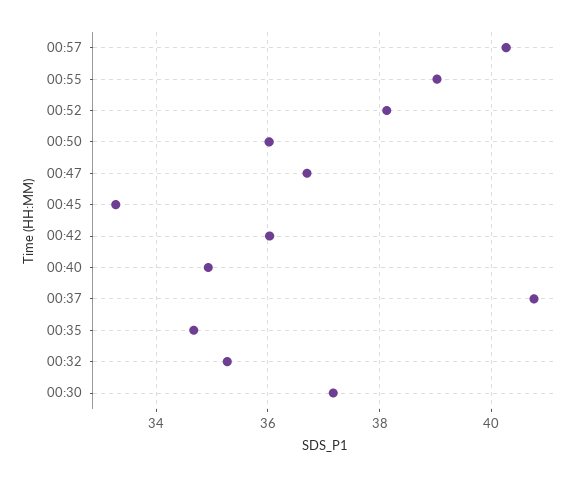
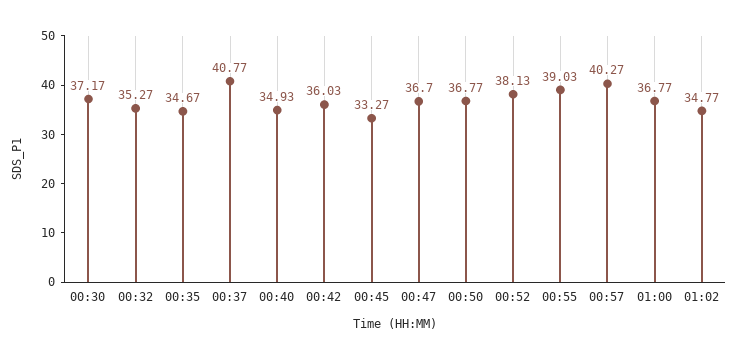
00:50: 36 -> 36.77
01:00: none -> 36.77
01:02: none -> 34.77

